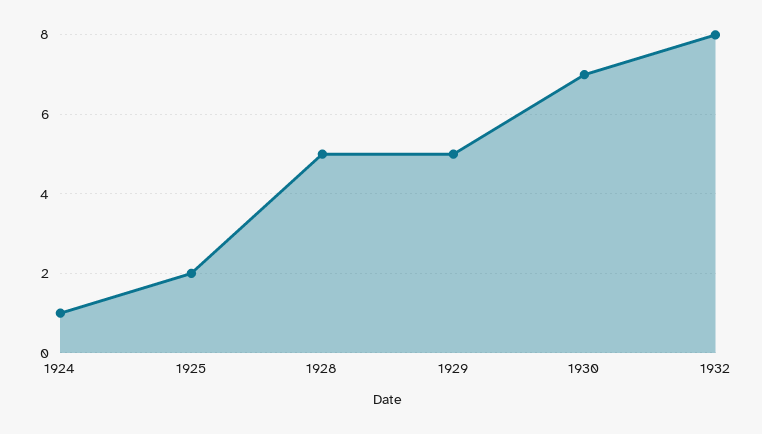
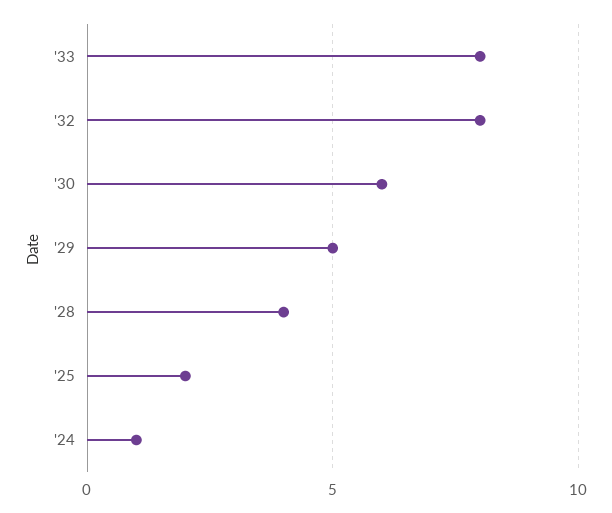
1928: 5 -> 4
1930: 7 -> 6
'33: none -> 8

